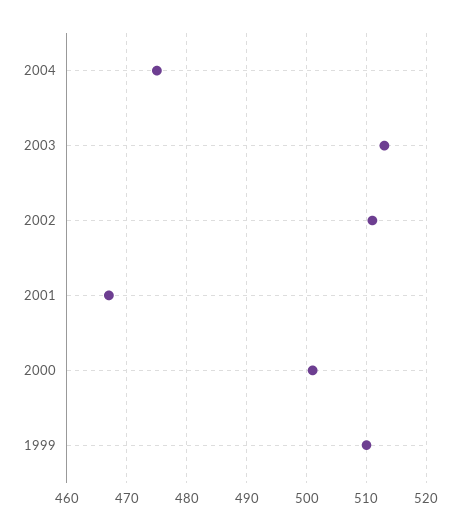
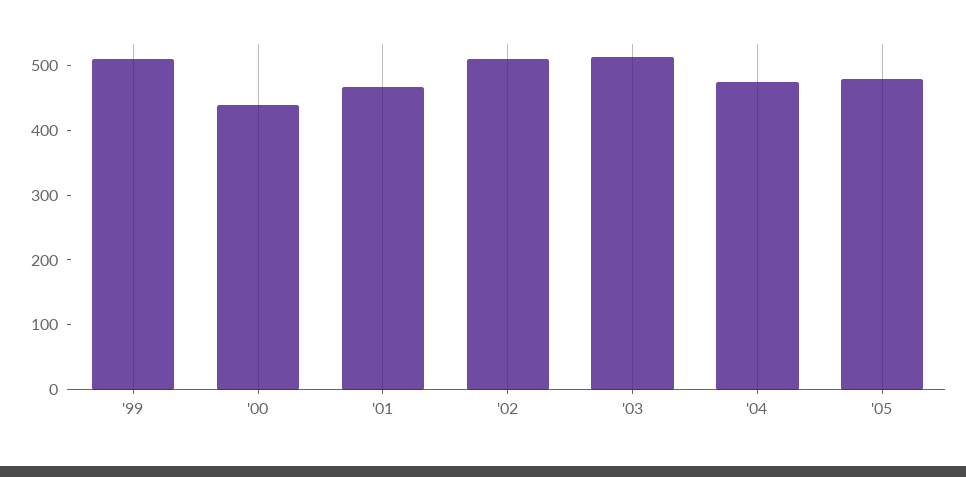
2000: 500 -> 440
'05: none -> 480

